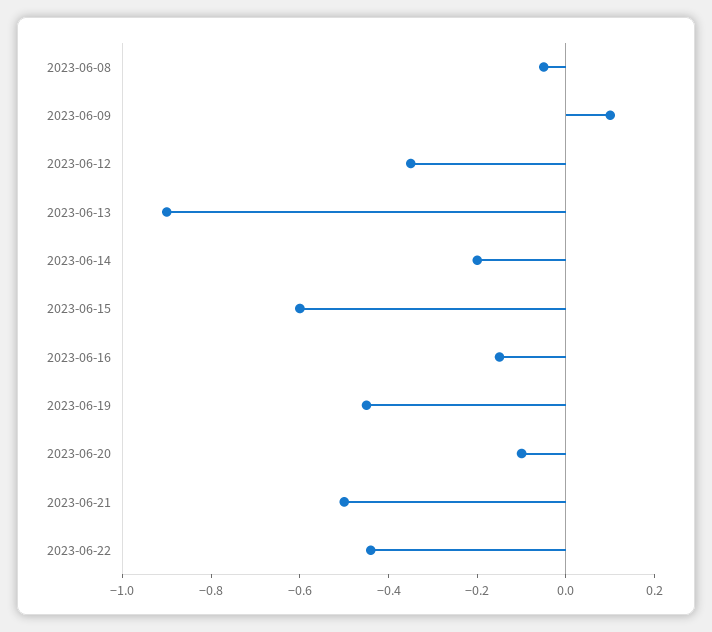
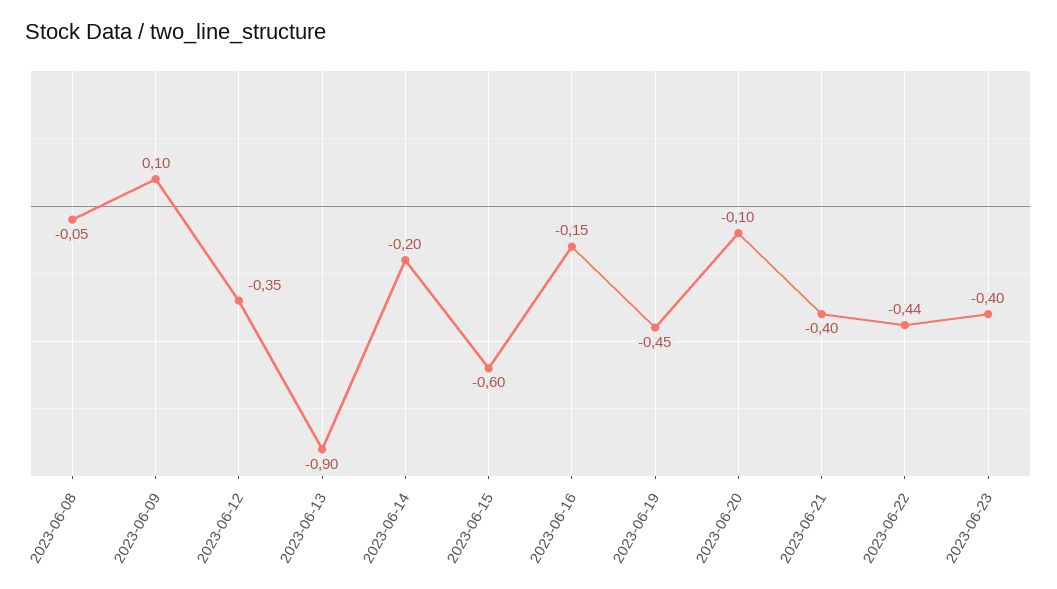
2023-06-21: -0.5 -> -0.4
2023-06-23: none -> -0.4

